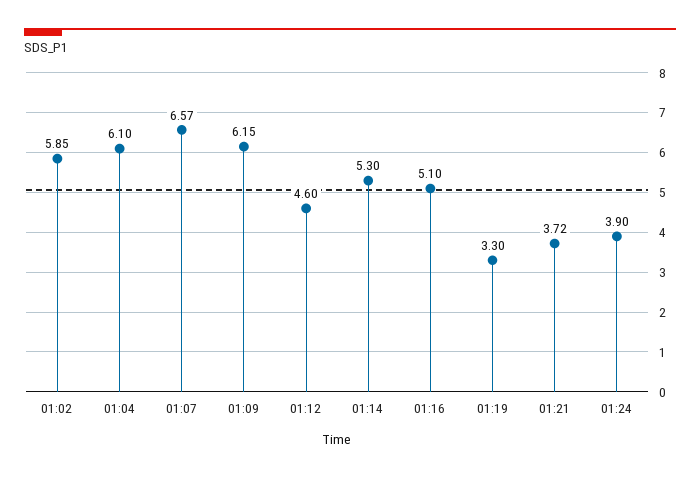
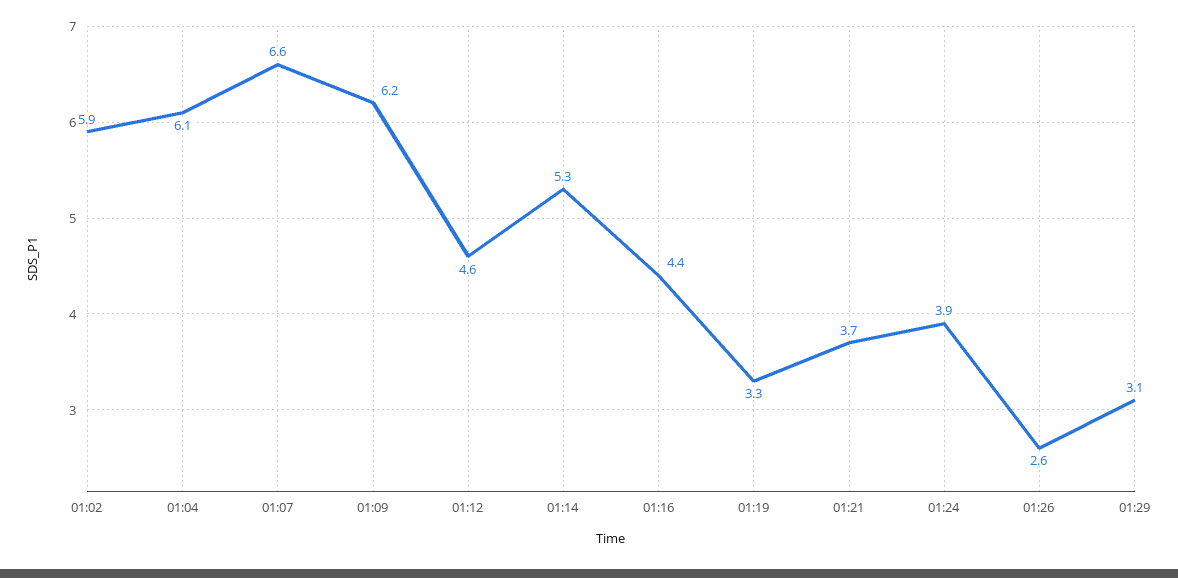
01:16: 5.1 -> 4.4
01:26: none -> 2.6
01:29: none -> 3.1

